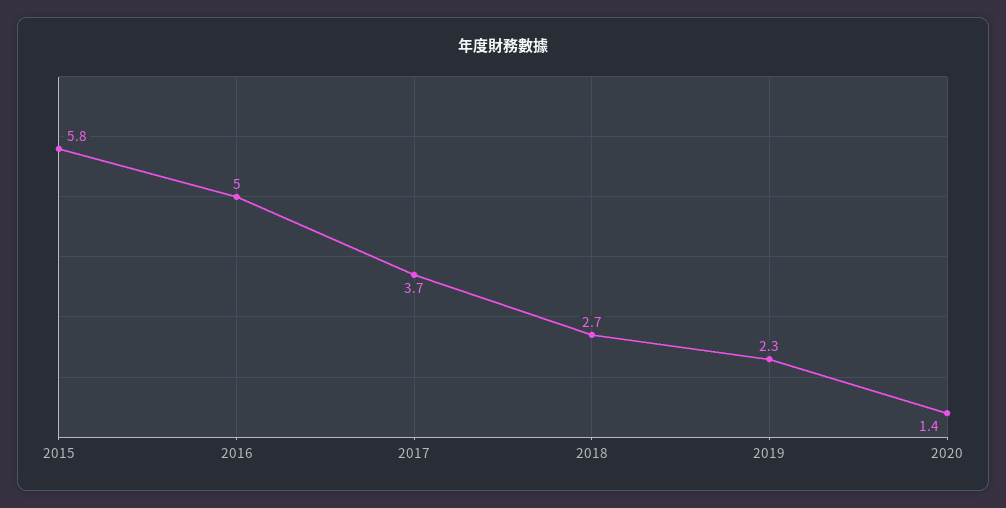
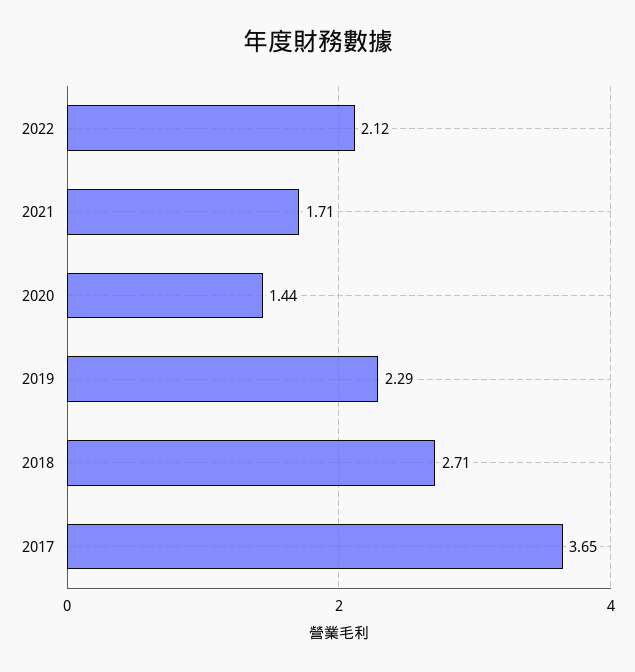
2015: 5.8 -> none
2016: 5 -> none
2022: none -> 2.12
2021: none -> 1.71

